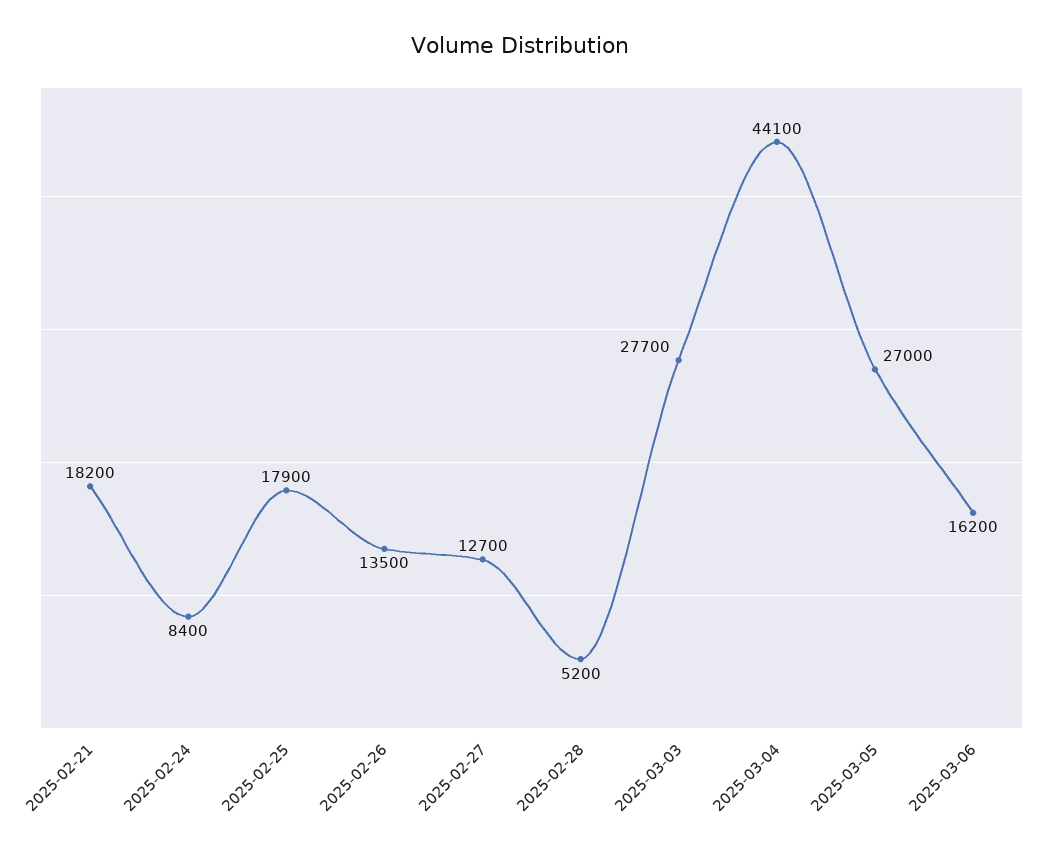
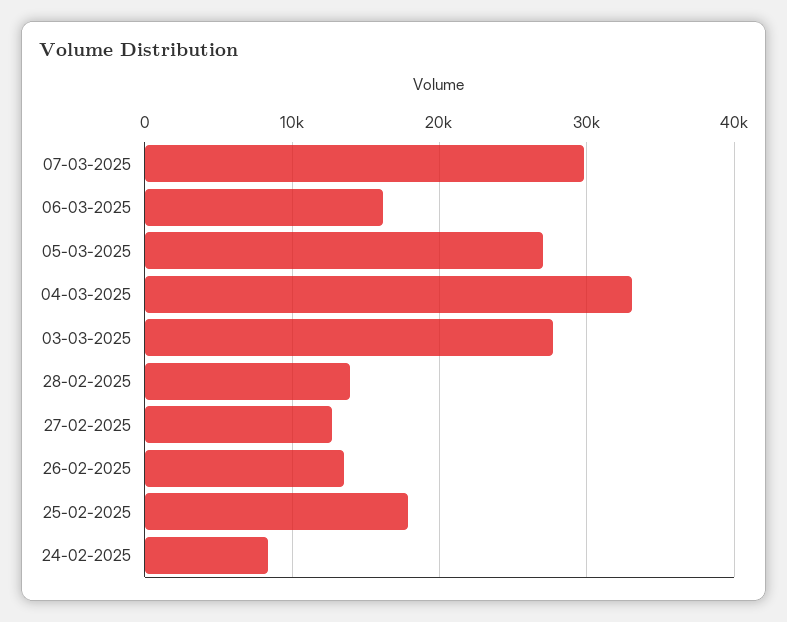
2025-02-21: 18200 -> none
2025-02-28: 5200 -> 14000
2025-03-04: 44100 -> 33000
07-03-2025: none -> 30000

